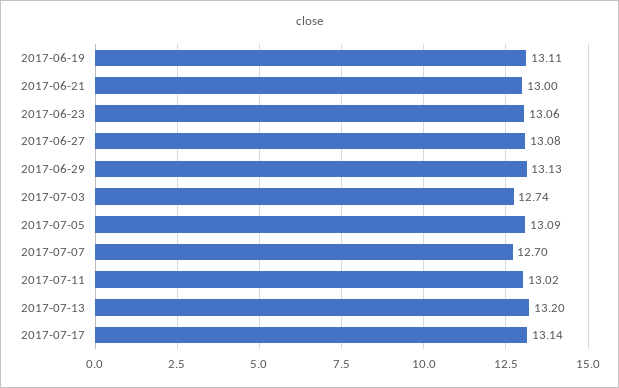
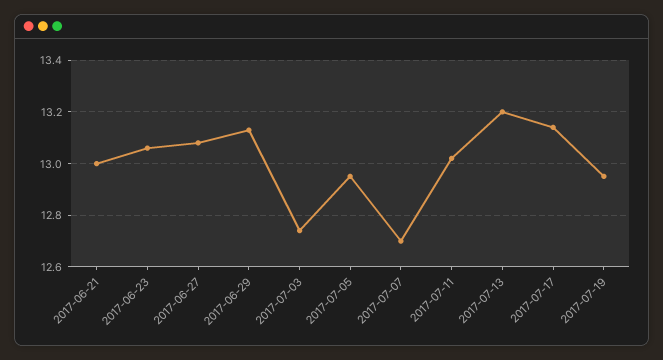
2017-06-19: 13.11 -> none
2017-07-05: 13.09 -> 12.95
2017-07-19: none -> 12.95

